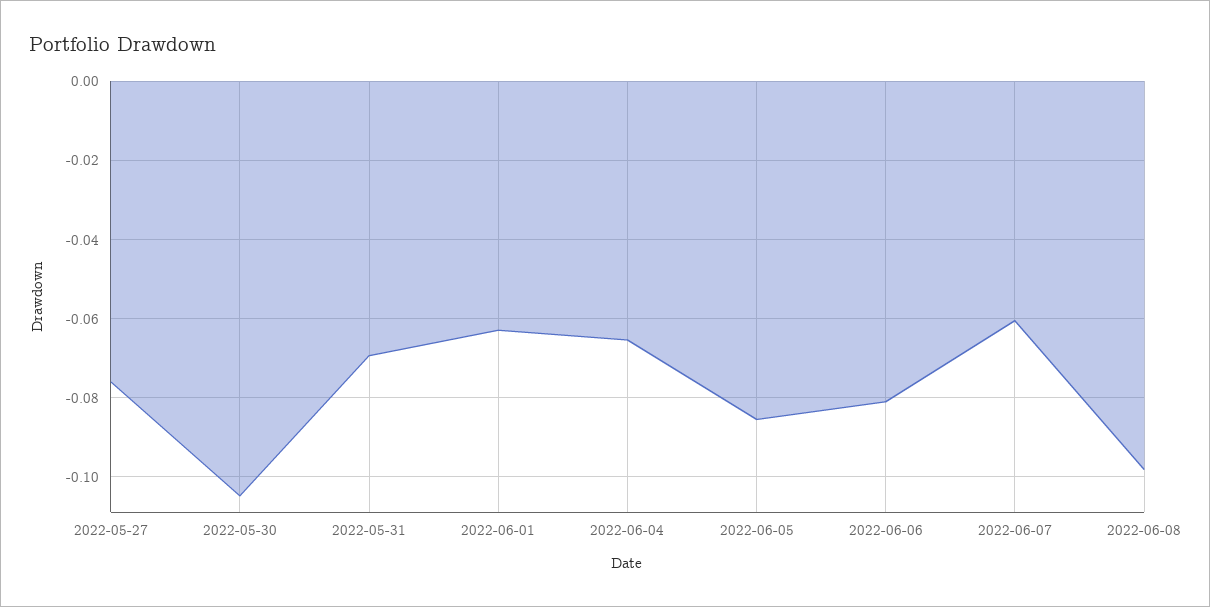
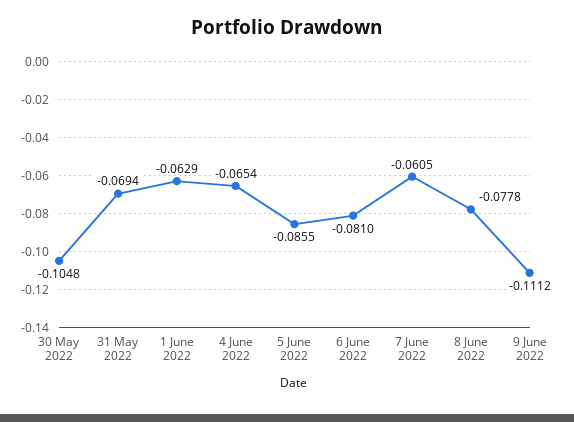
2022-05-27: -0.076 -> none
2022-06-08: -0.098 -> -0.0778
9 June 2022: none -> -0.1112

